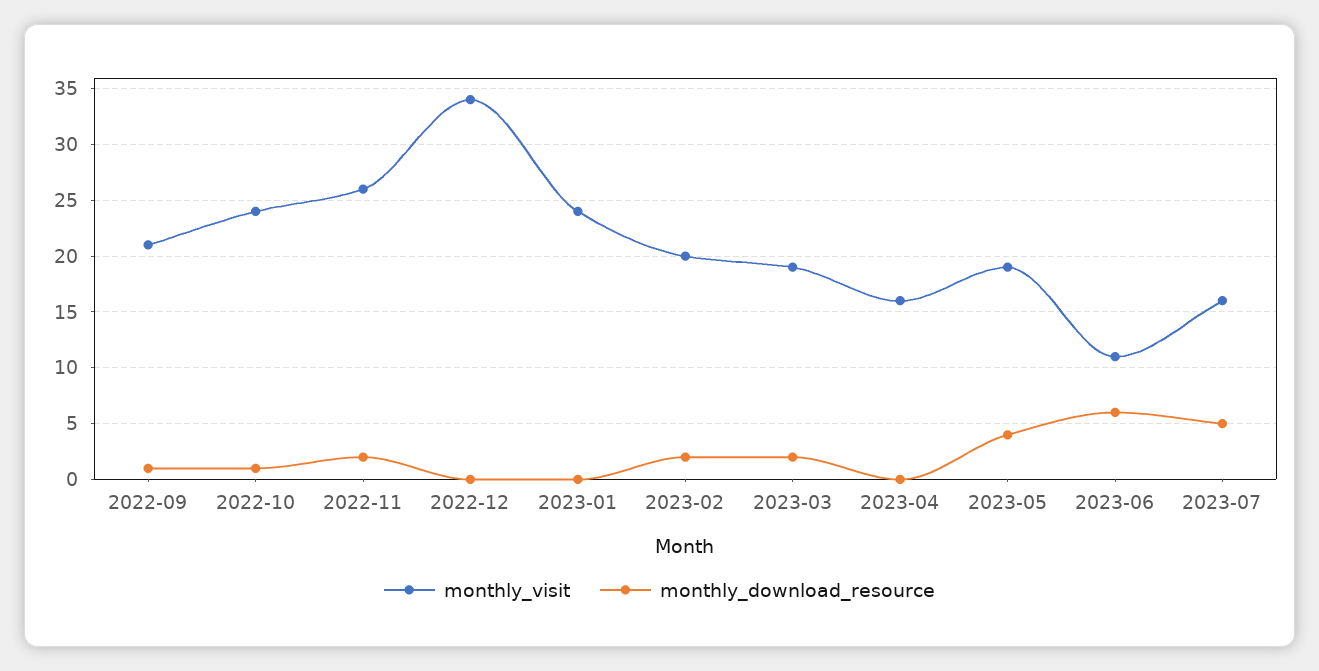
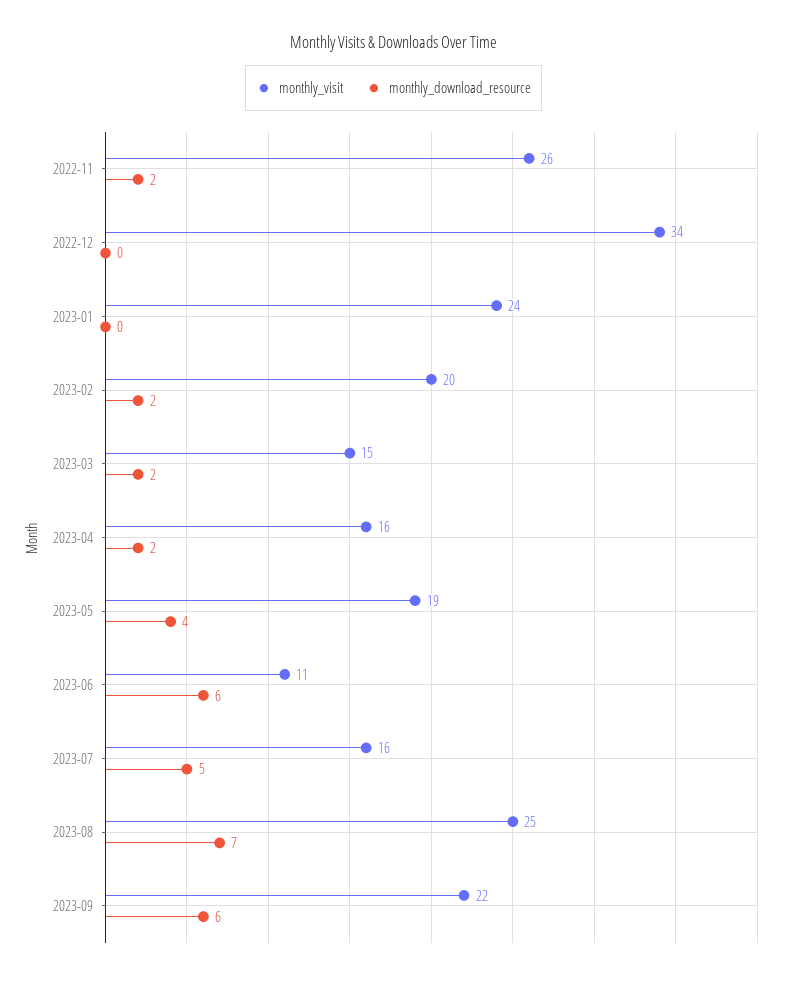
monthly_visit, 2022-09: 21 -> none
monthly_download_resource, 2022-09: 1 -> none
monthly_visit, 2022-10: 24 -> none
monthly_download_resource, 2022-10: 1 -> none
monthly_visit, 2023-03: 19 -> 15
monthly_download_resource, 2023-04: 0 -> 2
monthly_visit, 2023-08: none -> 25
monthly_download_resource, 2023-08: none -> 7
monthly_visit, 2023-09: none -> 22
monthly_download_resource, 2023-09: none -> 6

